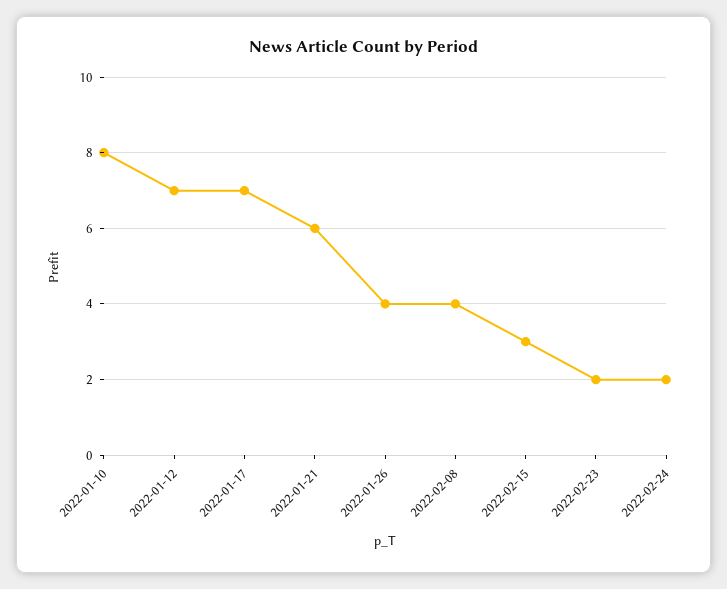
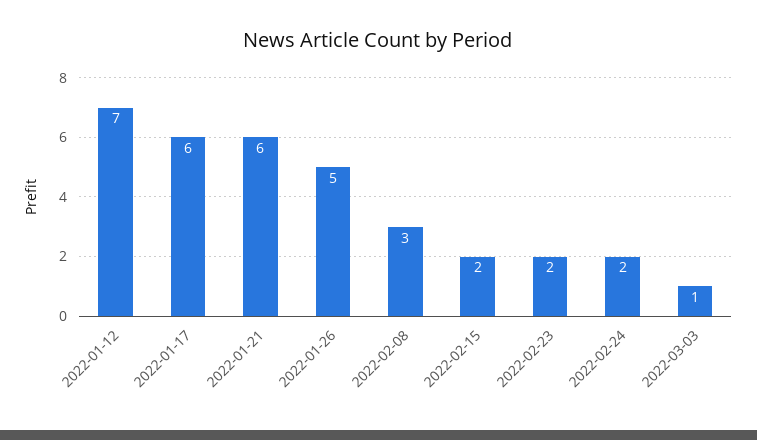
2022-01-10: 8 -> none
2022-01-17: 7 -> 6
2022-01-26: 4 -> 5
2022-02-08: 4 -> 3
2022-02-15: 3 -> 2
2022-03-03: none -> 1

